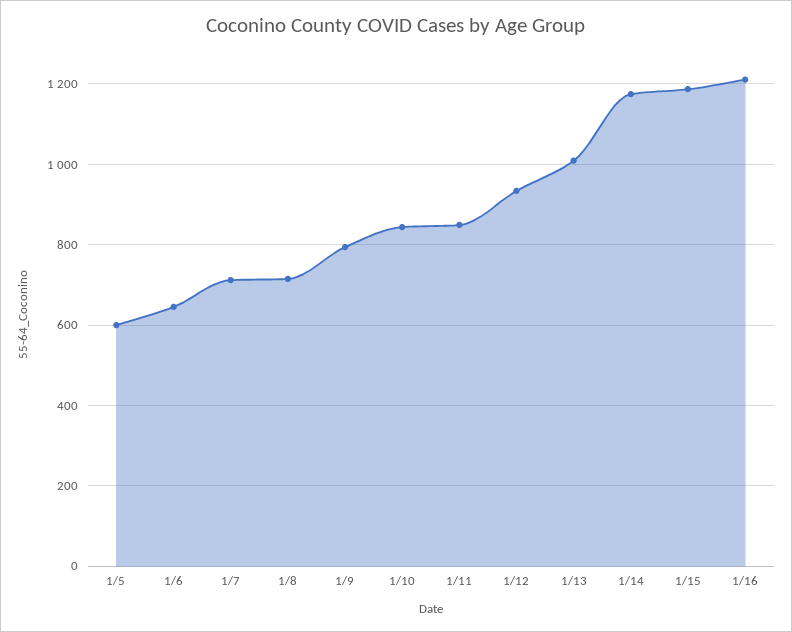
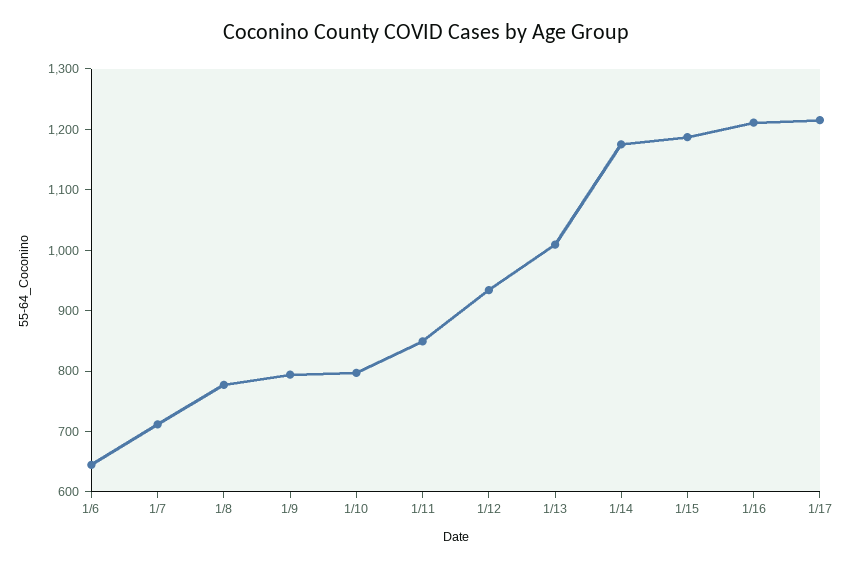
1/5: 600 -> none
1/8: 720 -> 780
1/10: 840 -> 800
1/17: none -> 1220

